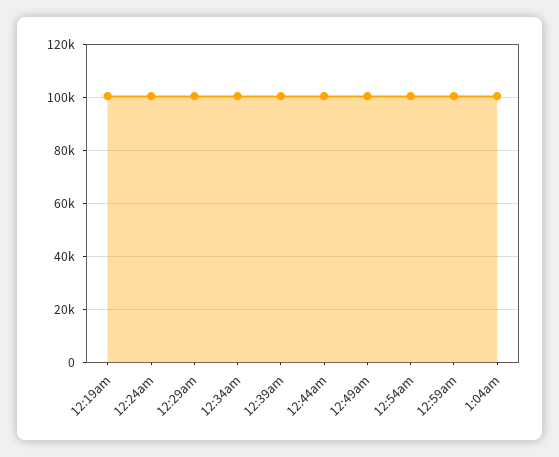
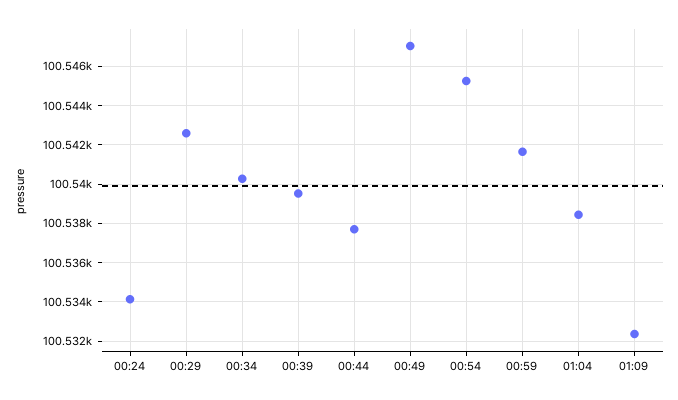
12:19am: 100000 -> none
01:09: none -> 100532.5

